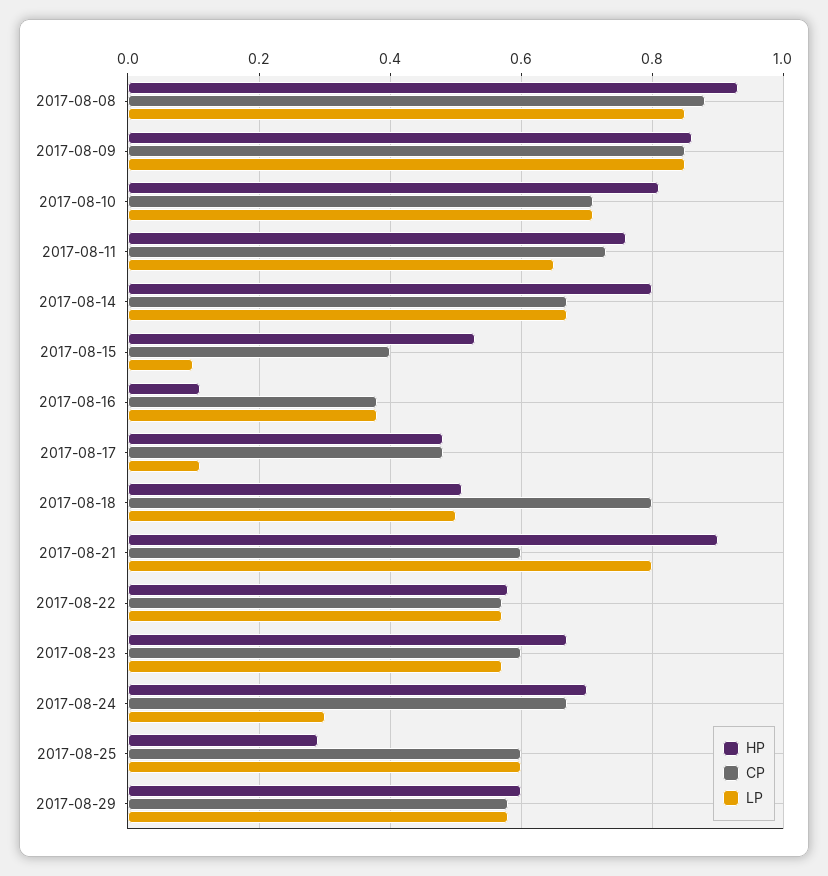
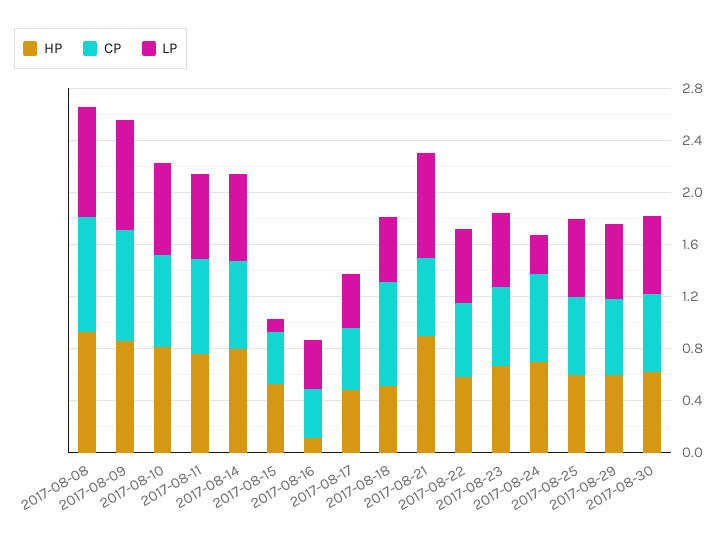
LP, 2017-08-17: 0.1 -> 0.4
HP, 2017-08-25: 0.3 -> 0.6
HP, 2017-08-30: none -> 0.6
CP, 2017-08-30: none -> 0.6
LP, 2017-08-30: none -> 0.6

